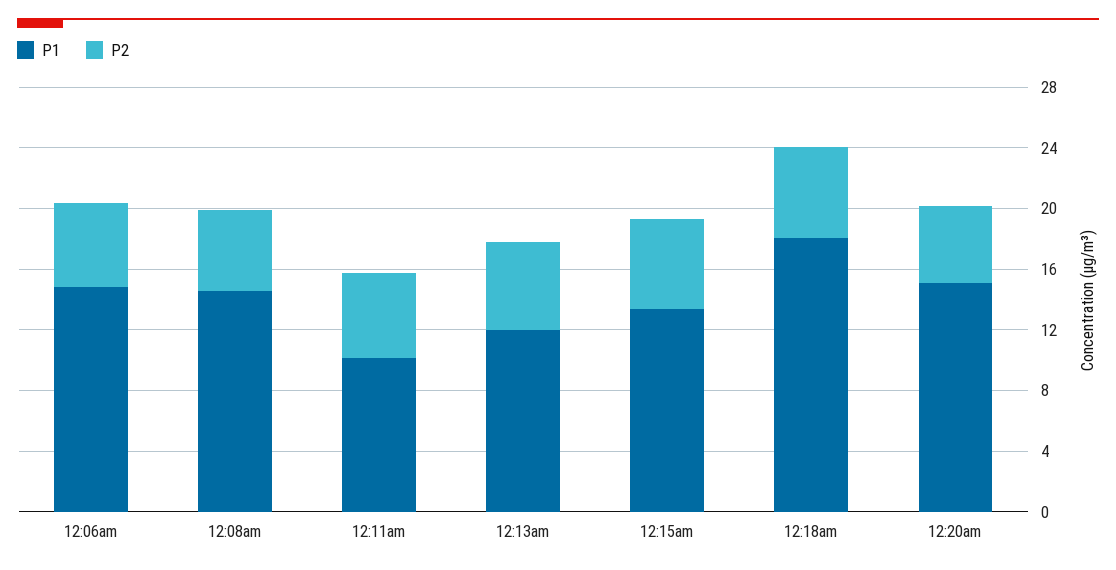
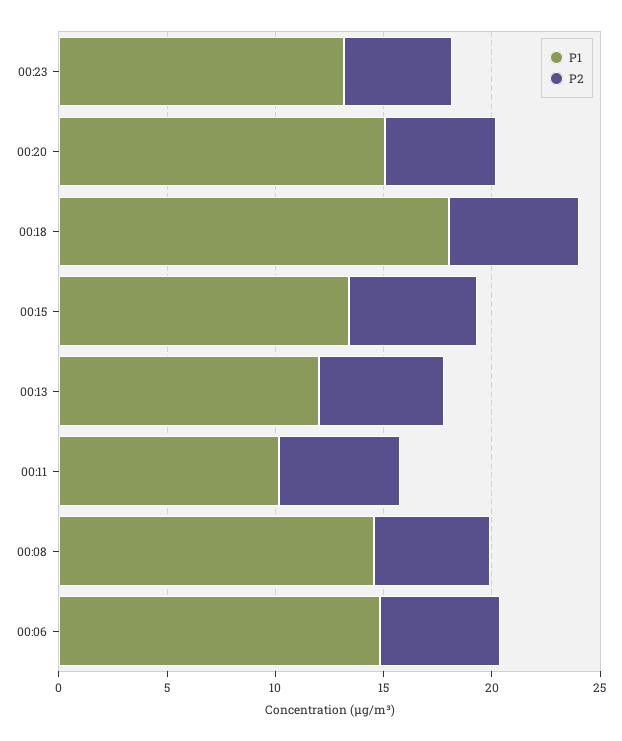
P1, 00:23: none -> 13
P2, 00:23: none -> 5

